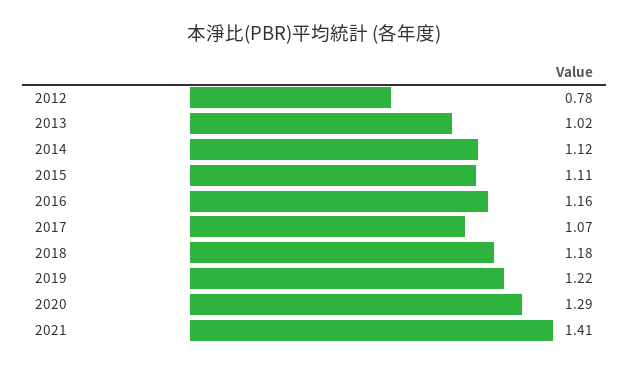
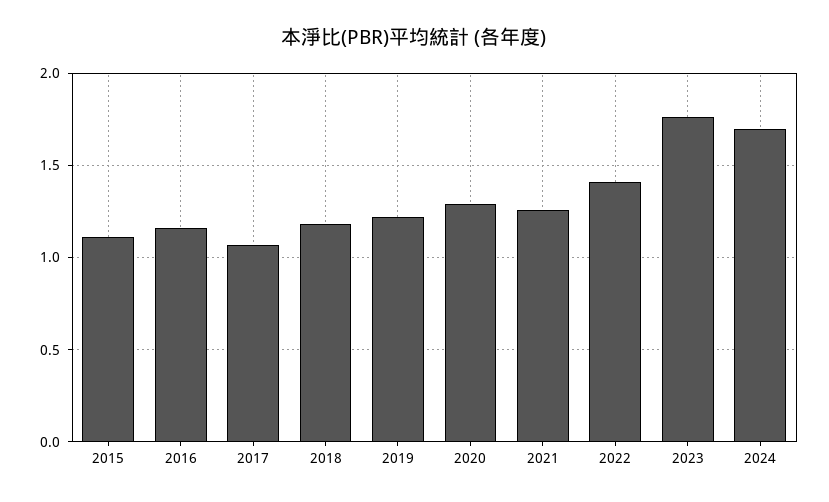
2012: 0.78 -> none
2013: 1.02 -> none
2014: 1.12 -> none
2021: 1.41 -> 1.25
2022: none -> 1.4
2023: none -> 1.75
2024: none -> 1.7

